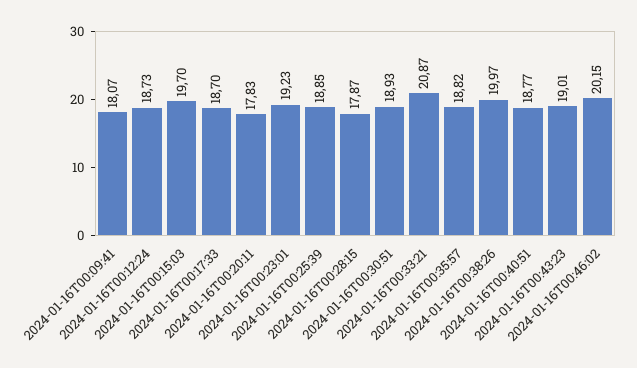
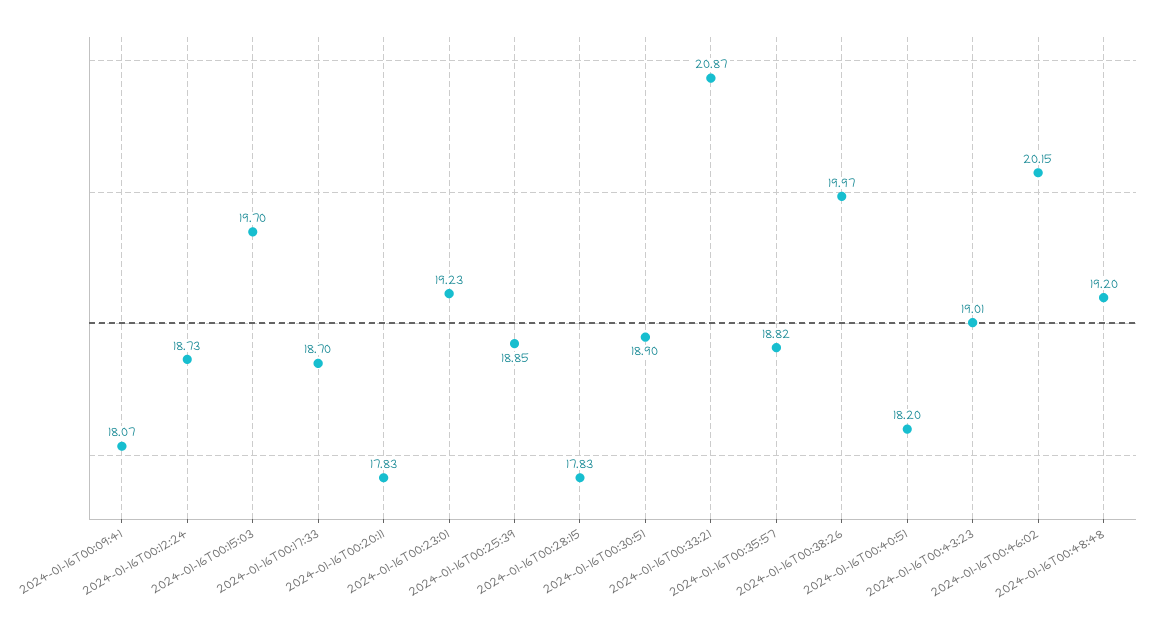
2024-01-16T00:28:15: 17.87 -> 17.83
2024-01-16T00:30:51: 18.93 -> 18.9
2024-01-16T00:40:51: 18.77 -> 18.2
2024-01-16T00:48:48: none -> 19.2

